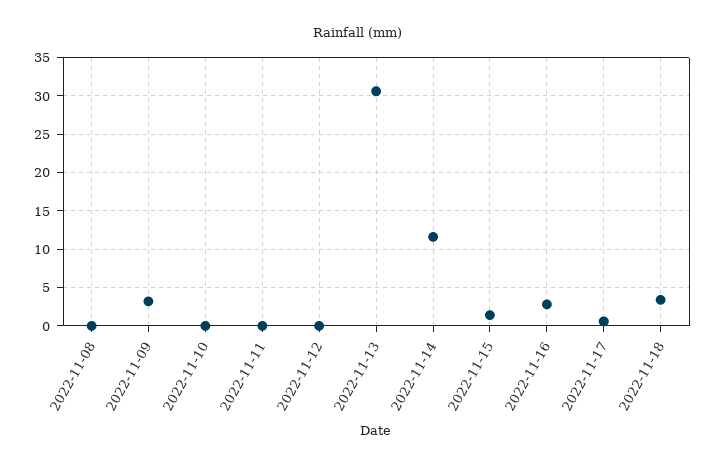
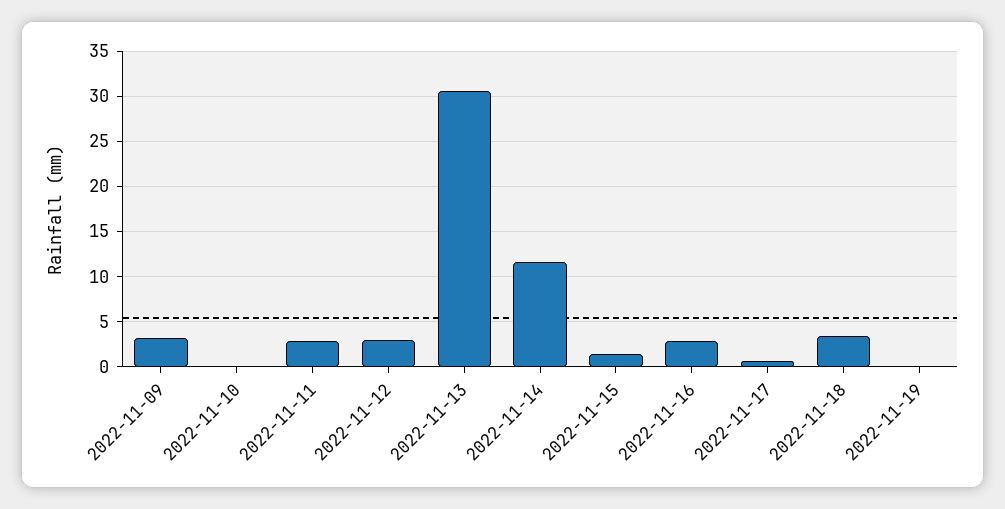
2022-11-08: 0 -> none
2022-11-11: 0 -> 3
2022-11-12: 0 -> 3
2022-11-19: none -> 0

